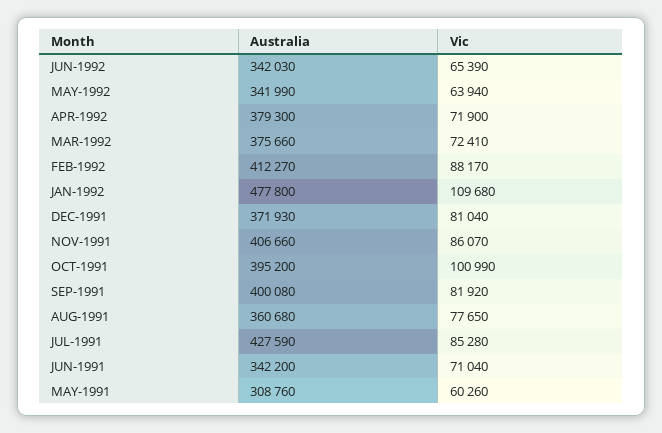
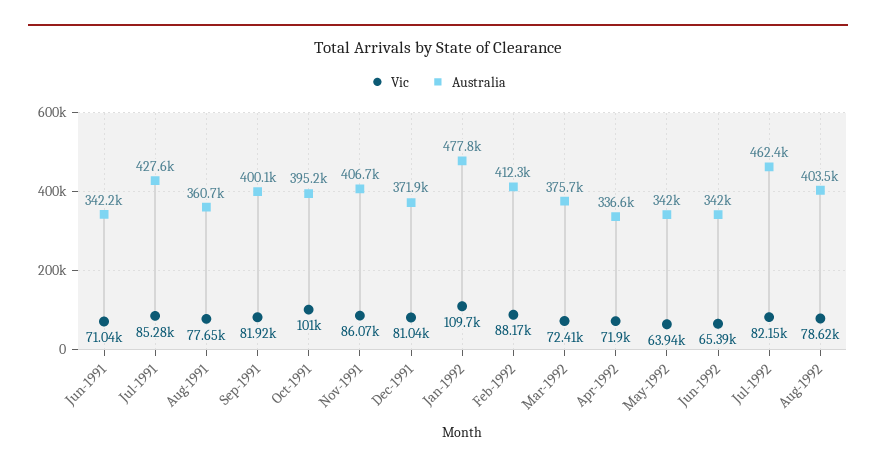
Australia, APR-1992: 379300 -> 336600
Australia, MAY-1991: 308760 -> none
Vic, MAY-1991: 60260 -> none
Vic, Jul-1992: none -> 82150
Australia, Jul-1992: none -> 462400
Vic, Aug-1992: none -> 78620
Australia, Aug-1992: none -> 403500

